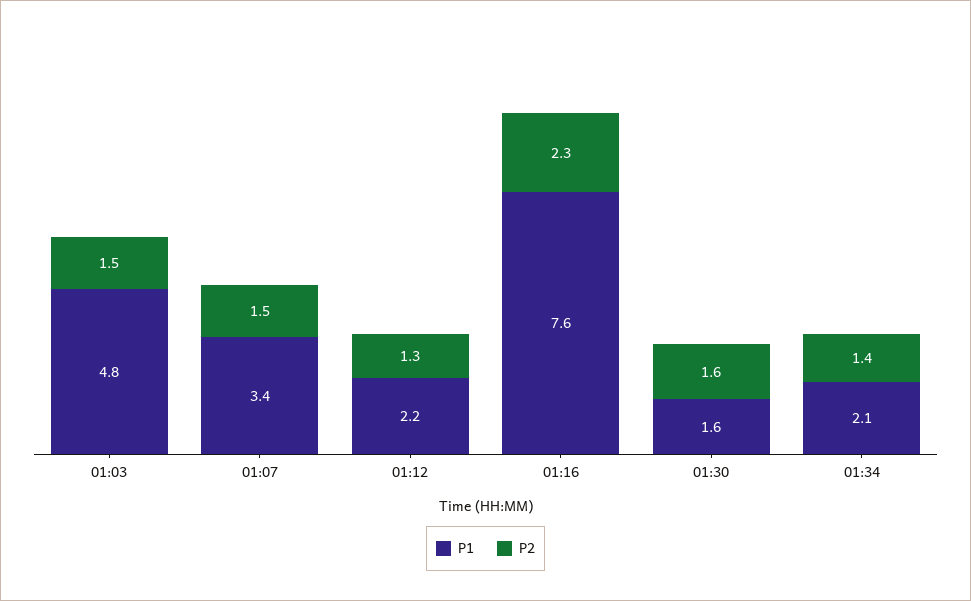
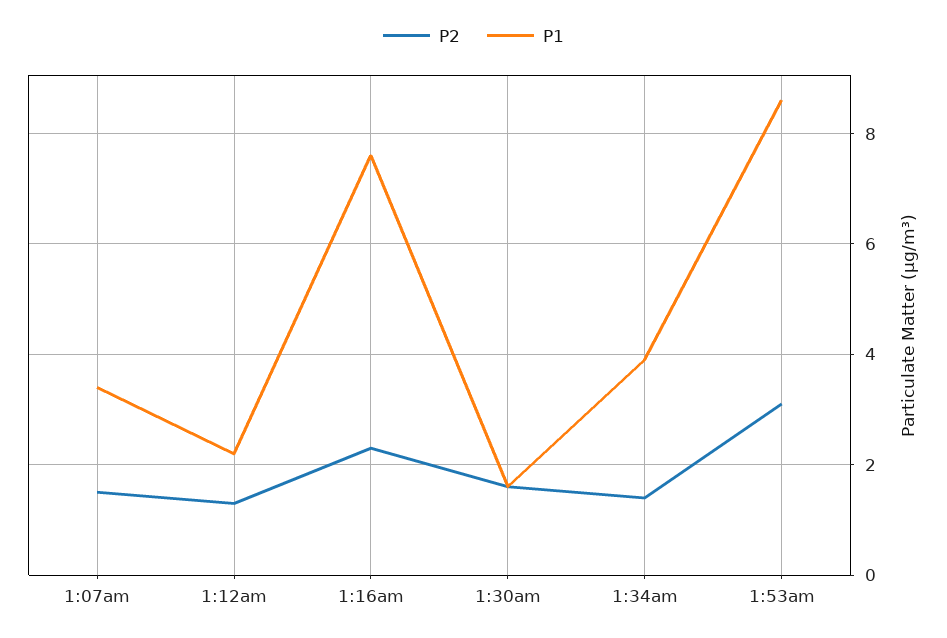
P1, 01:03: 4.8 -> none
P2, 01:03: 1.5 -> none
P1, 01:34: 2.1 -> 4
P2, 1:53am: none -> 3
P1, 1:53am: none -> 8.5

